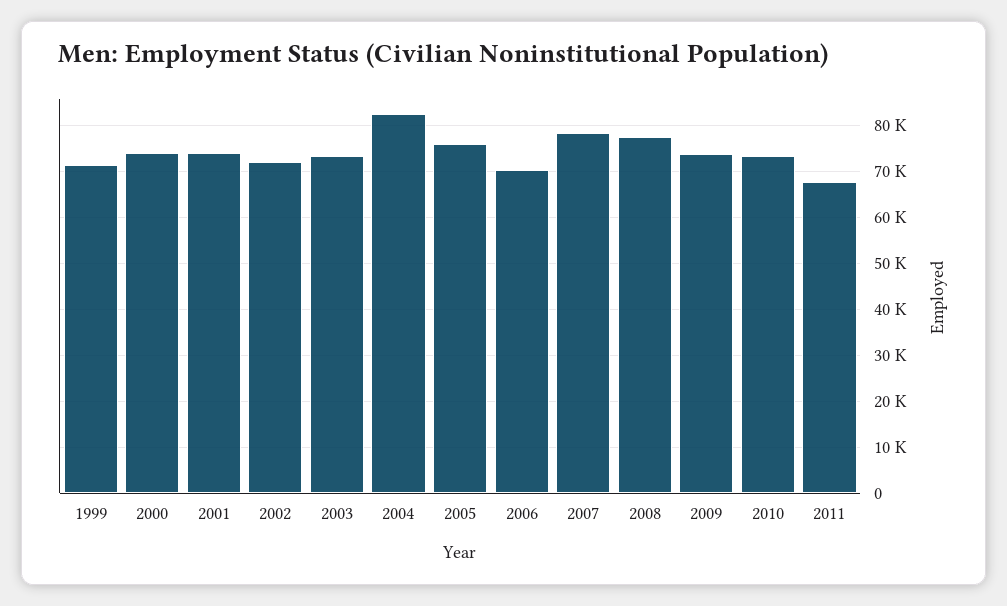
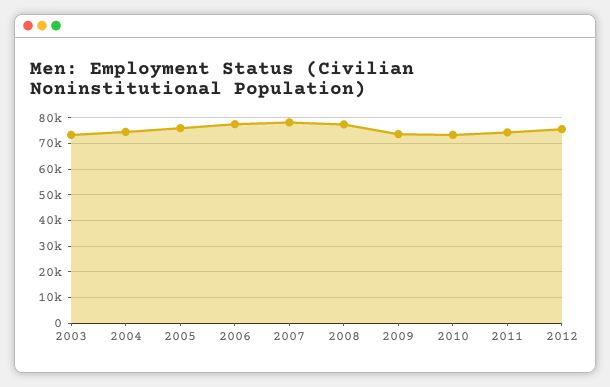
1999: 72000 -> none
2000: 74000 -> none
2001: 74000 -> none
2002: 72000 -> none
2004: 82000 -> 75000
2006: 70000 -> 77500
2011: 68000 -> 75000
2012: none -> 75000

